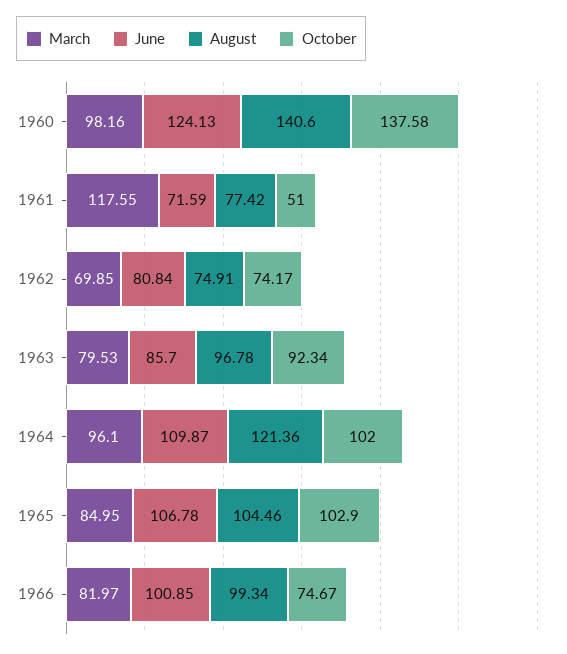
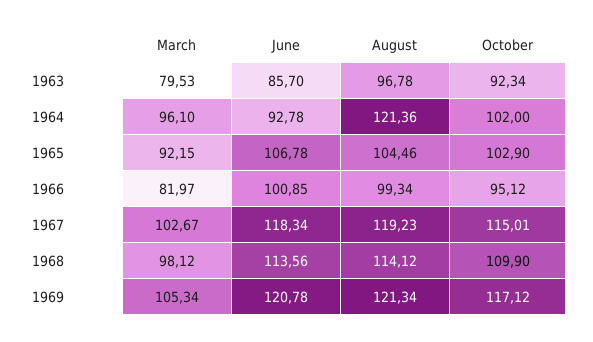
March, 1960: 98.16 -> none
June, 1960: 124.13 -> none
August, 1960: 140.6 -> none
October, 1960: 137.58 -> none
March, 1961: 117.55 -> none
June, 1961: 71.59 -> none
August, 1961: 77.42 -> none
October, 1961: 51 -> none
March, 1962: 69.85 -> none
June, 1962: 80.84 -> none
August, 1962: 74.91 -> none
October, 1962: 74.17 -> none
June, 1964: 109.87 -> 92.78
March, 1965: 84.95 -> 92.15
October, 1966: 74.67 -> 95.12
March, 1967: none -> 102.67
June, 1967: none -> 118.34
August, 1967: none -> 119.23
October, 1967: none -> 115.01
March, 1968: none -> 98.12
June, 1968: none -> 113.56
August, 1968: none -> 114.12
October, 1968: none -> 109.9
March, 1969: none -> 105.34
June, 1969: none -> 120.78
August, 1969: none -> 121.34
October, 1969: none -> 117.12

